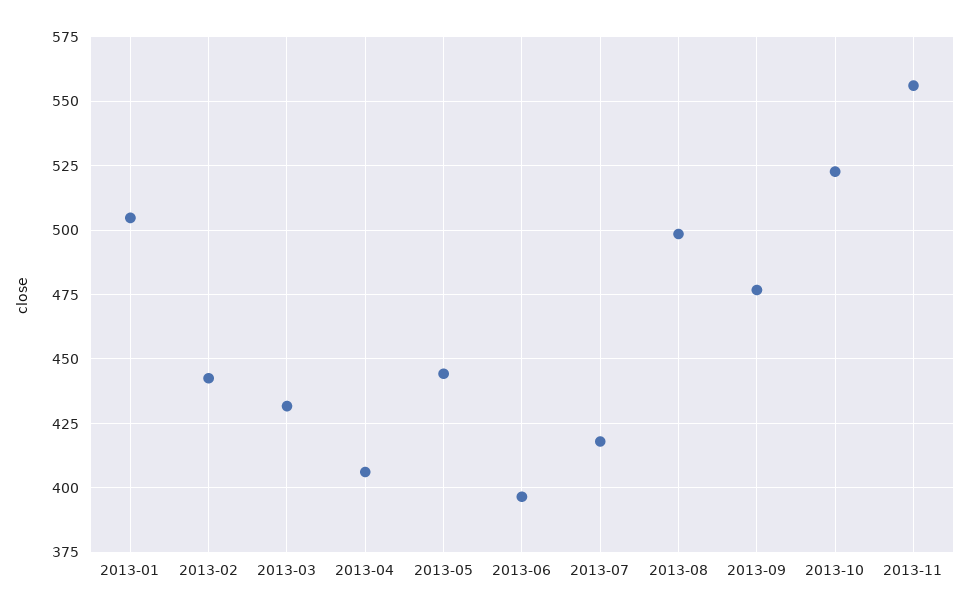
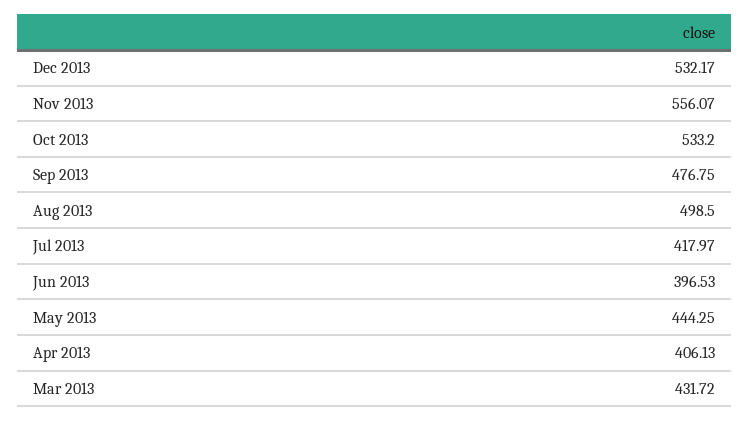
2013-01: 505 -> none
2013-02: 442.5 -> none
2013-10: 522.5 -> 533.2
Dec 2013: none -> 532.17

